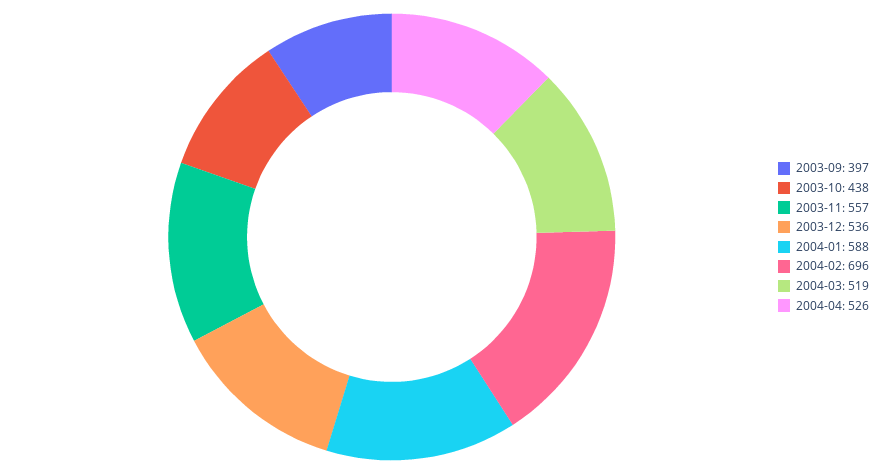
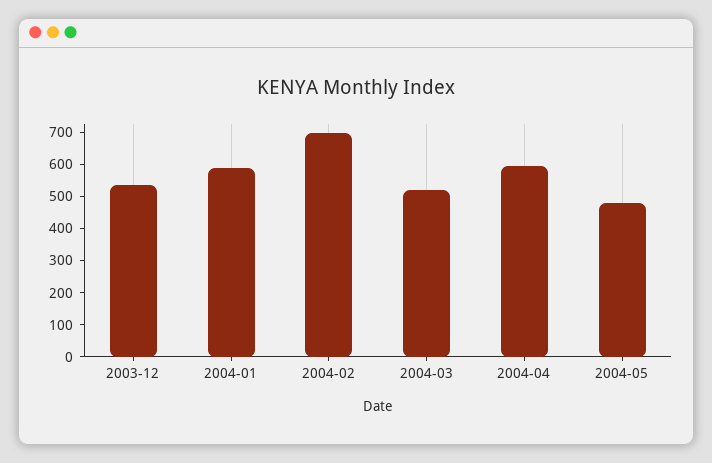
2003-09: 397 -> none
2003-10: 438 -> none
2003-11: 557 -> none
2004-04: 526 -> 600
2004-05: none -> 475

